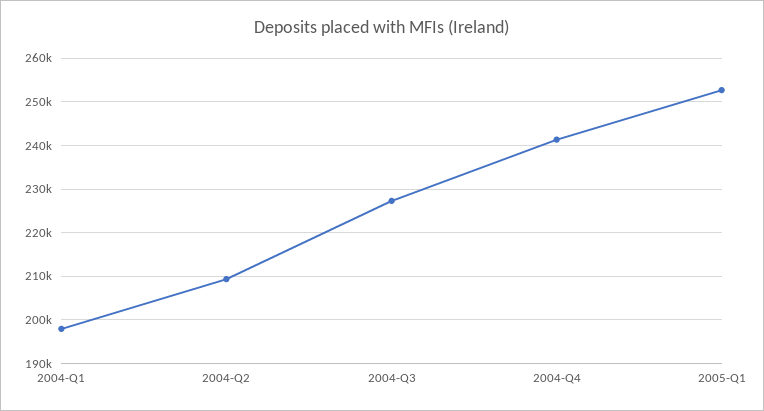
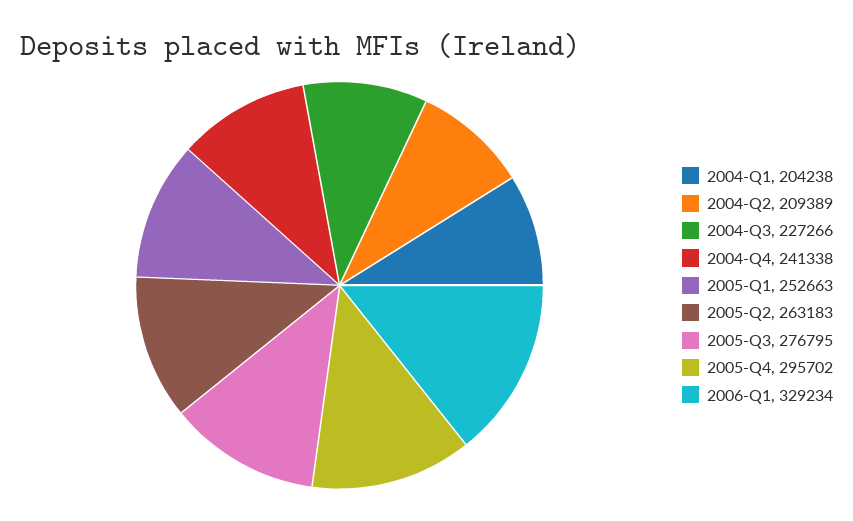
2004-Q1: 198000 -> 204238
2005-Q2: none -> 263183
2005-Q3: none -> 276795
2005-Q4: none -> 295702
2006-Q1: none -> 329234

